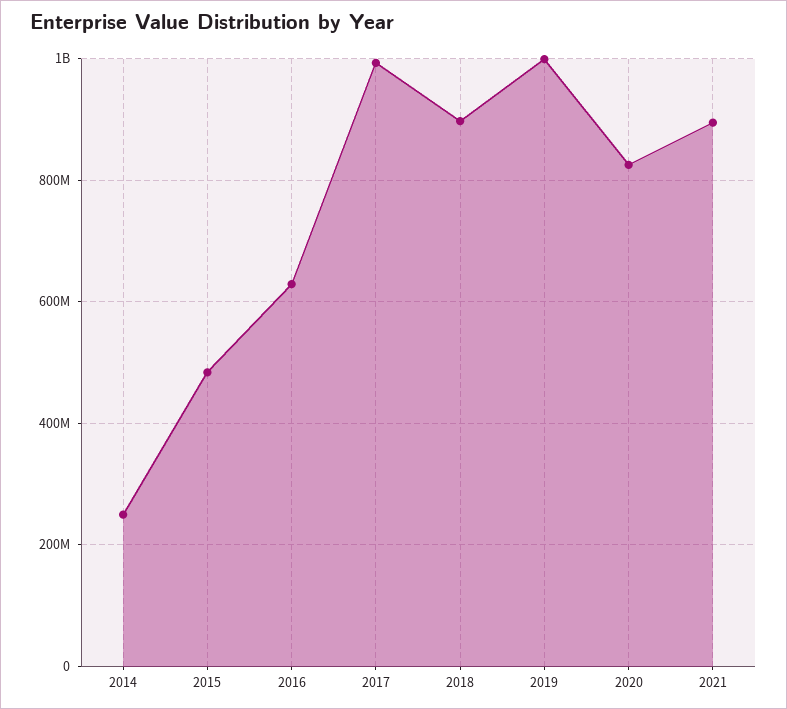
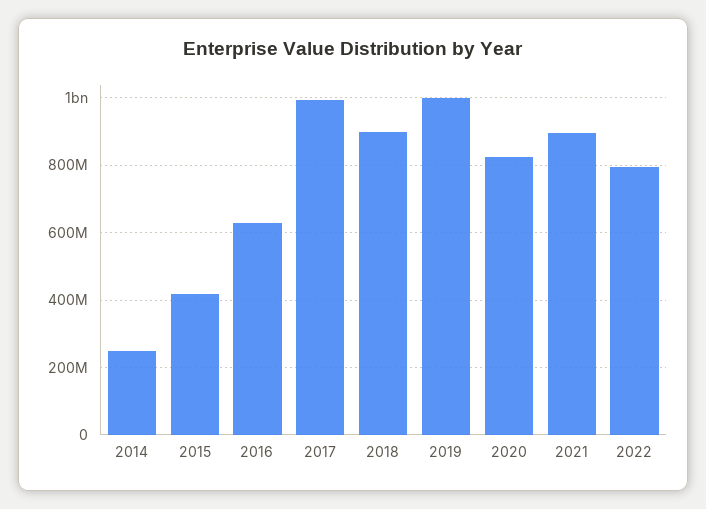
2015: 480000000 -> 420000000
2022: none -> 800000000

